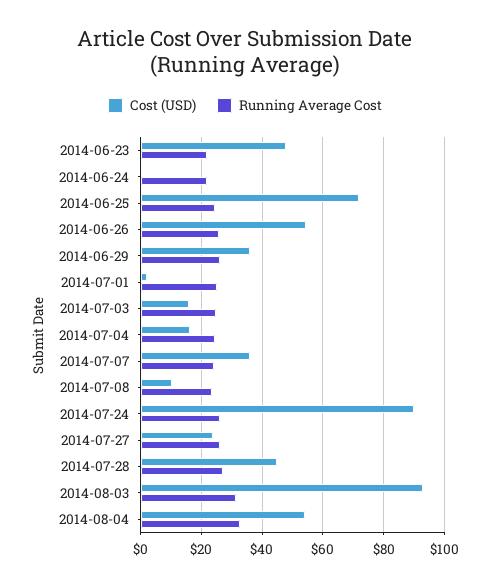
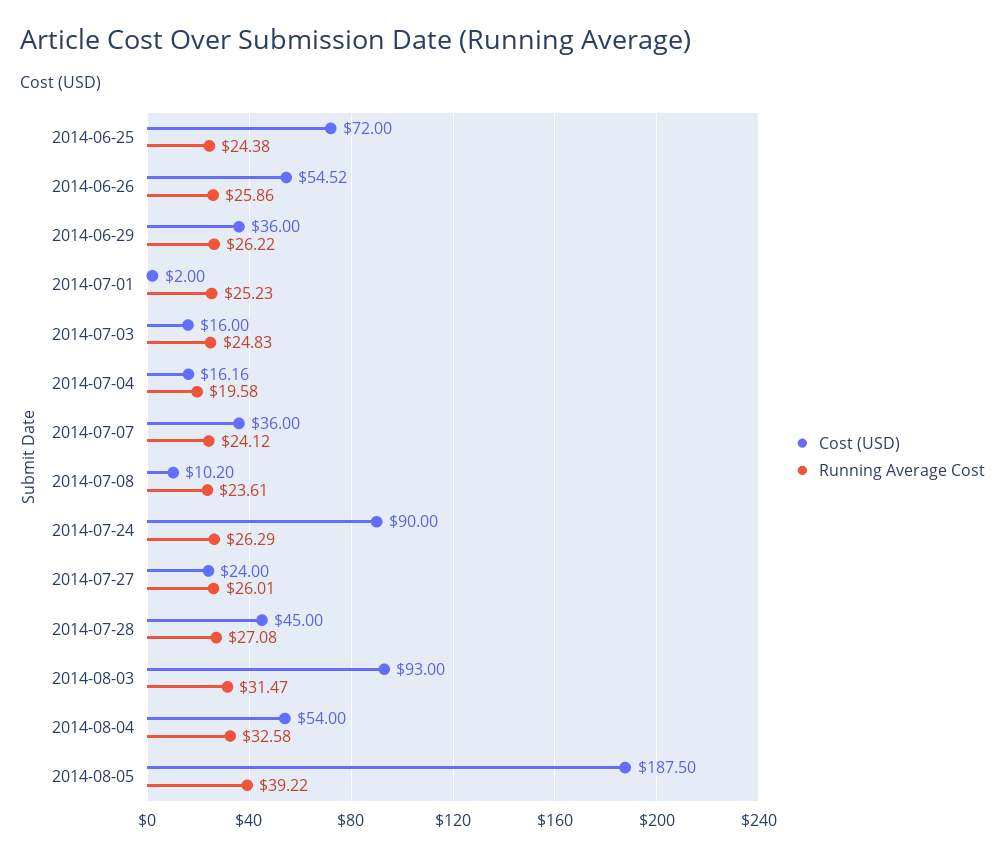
Cost (USD), 2014-06-23: 48 -> none
Running Average Cost, 2014-06-23: 22 -> none
Cost (USD), 2014-06-24: 0 -> none
Running Average Cost, 2014-06-24: 22 -> none
Running Average Cost, 2014-07-04: 24 -> 19.58
Cost (USD), 2014-08-05: none -> 187.5
Running Average Cost, 2014-08-05: none -> 39.22

